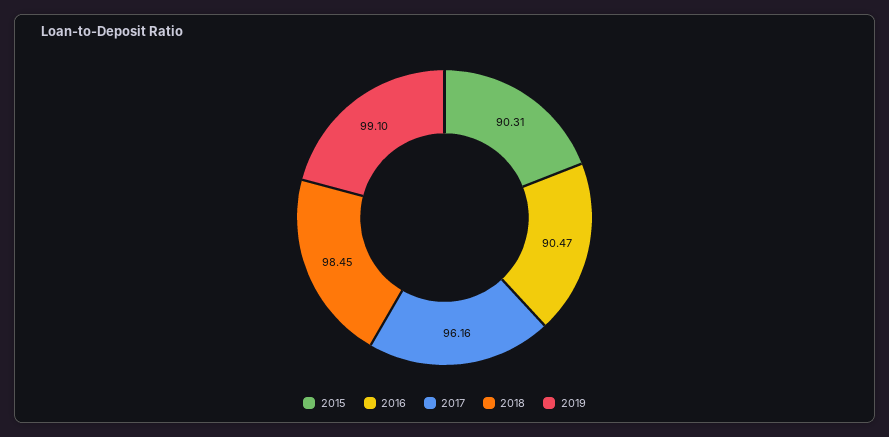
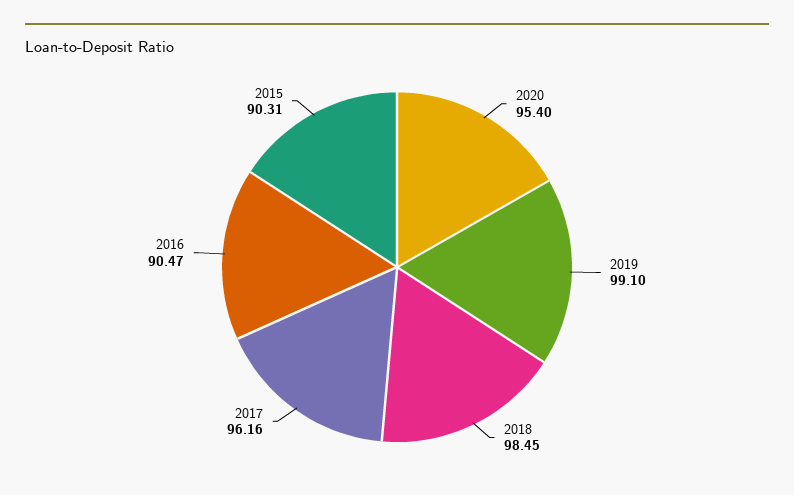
2020: none -> 95.4

